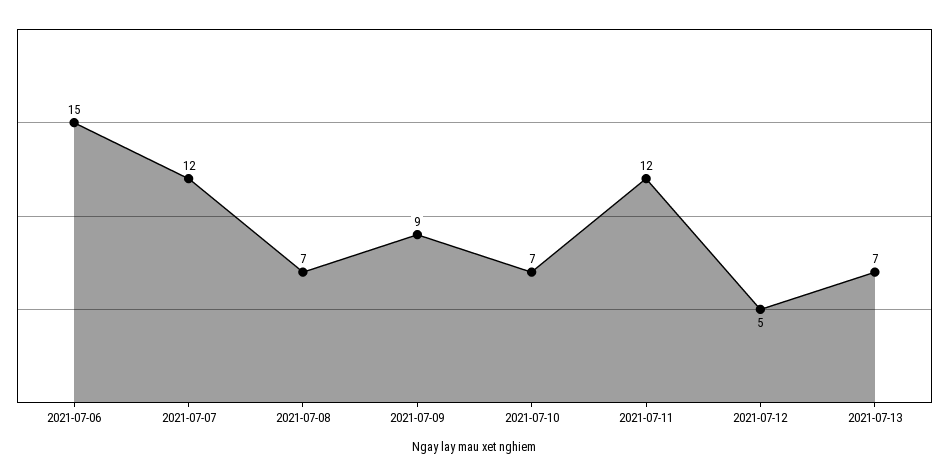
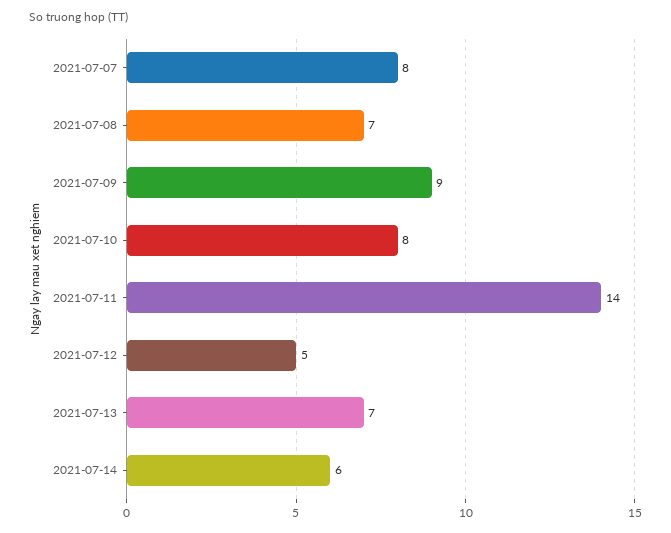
2021-07-06: 15 -> none
2021-07-07: 12 -> 8
2021-07-10: 7 -> 8
2021-07-11: 12 -> 14
2021-07-14: none -> 6

